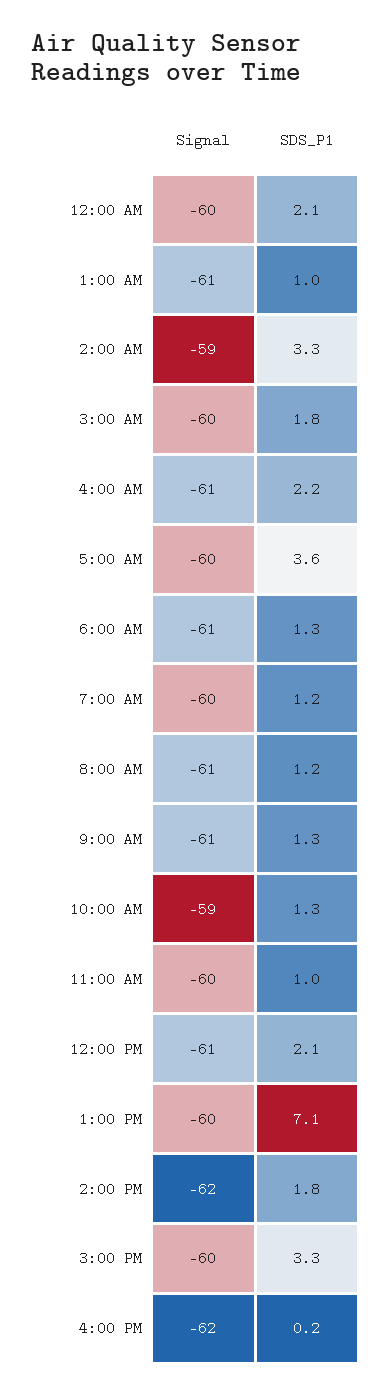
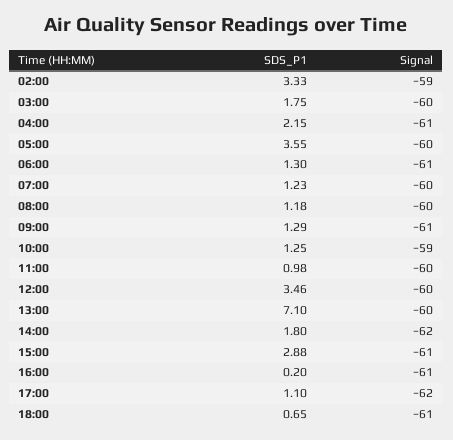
Signal, 12:00 AM: -60 -> none
SDS_P1, 12:00 AM: 2.1 -> none
Signal, 1:00 AM: -61 -> none
SDS_P1, 1:00 AM: 1 -> none
Signal, 8:00 AM: -61 -> -60
Signal, 12:00 PM: -61 -> -60
SDS_P1, 12:00 PM: 2.1 -> 3.46
Signal, 3:00 PM: -60 -> -61
SDS_P1, 3:00 PM: 3.3 -> 2.88
Signal, 4:00 PM: -62 -> -61
SDS_P1, 17:00: none -> 1.1
Signal, 17:00: none -> -62
SDS_P1, 18:00: none -> 0.65
Signal, 18:00: none -> -61

